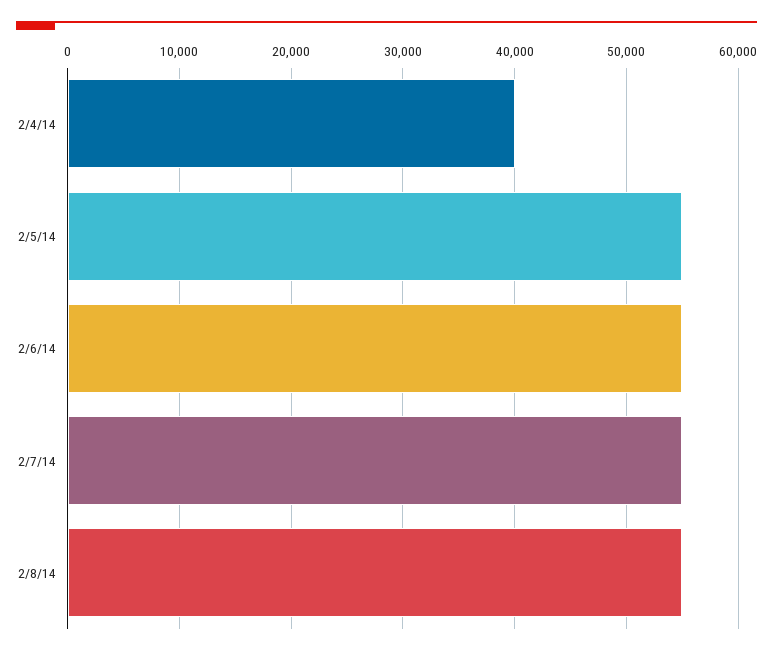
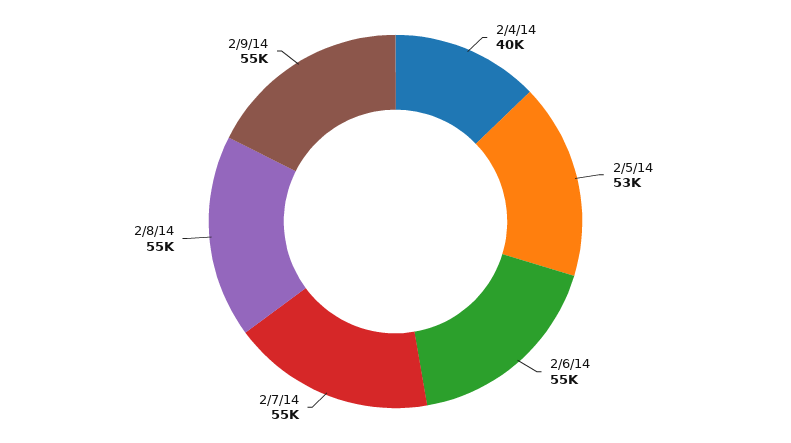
2/5/14: 55000 -> 53000
2/9/14: none -> 55000

